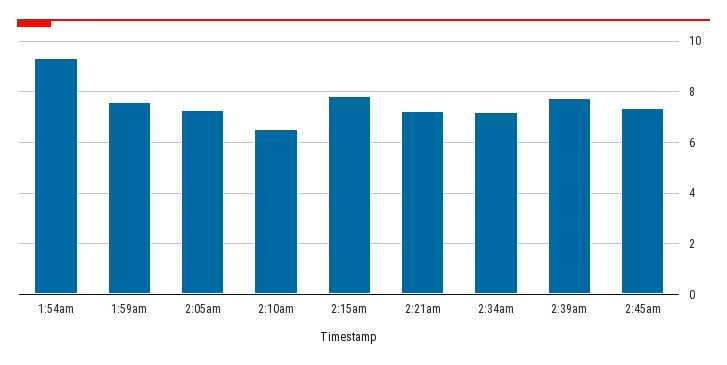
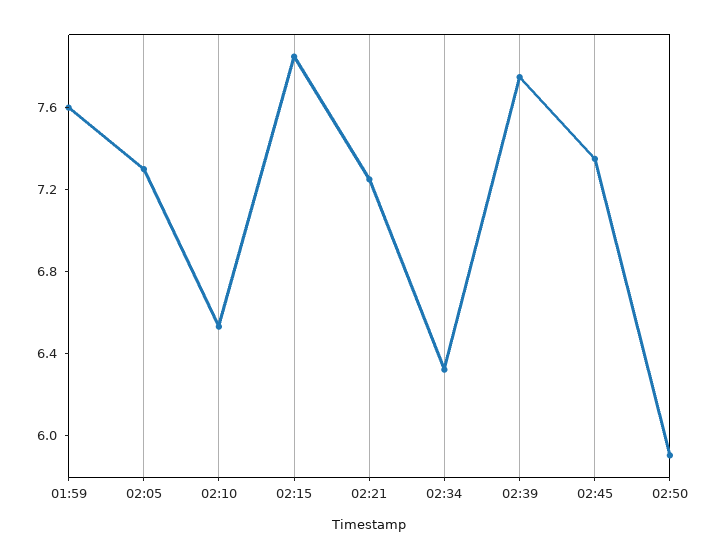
1:54am: 9.25 -> none
2:34am: 7.25 -> 6.3
02:50: none -> 5.9

